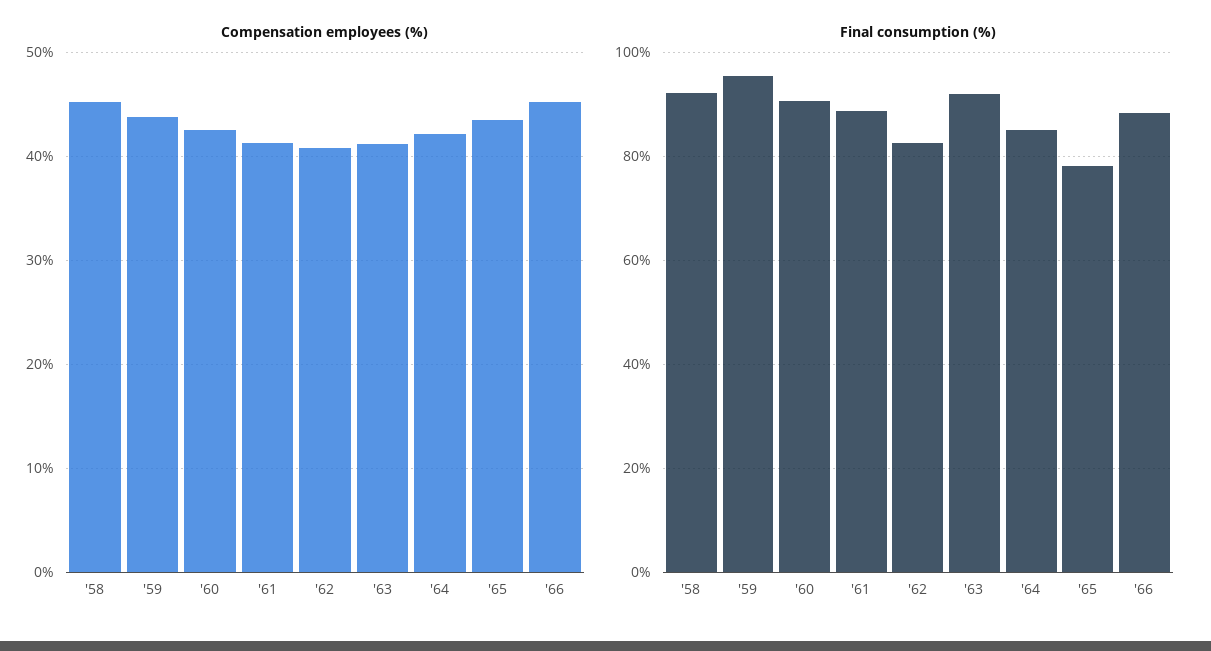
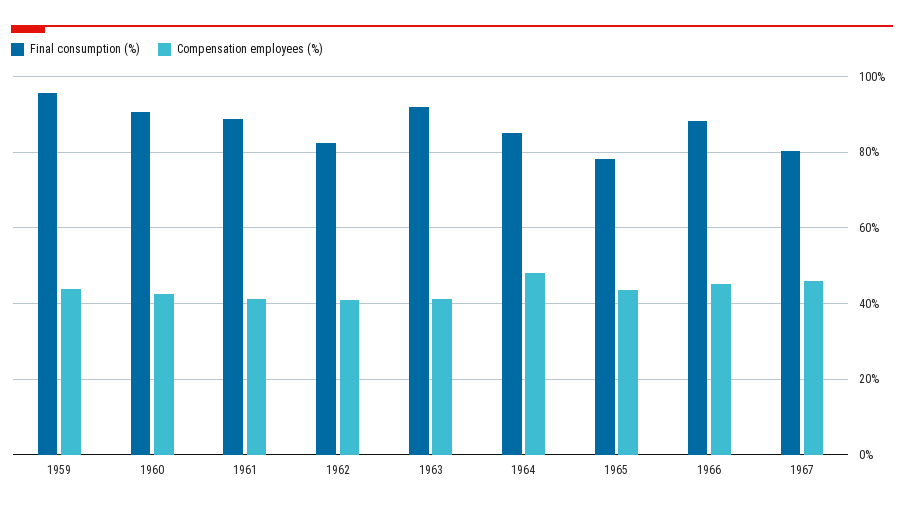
Compensation employees (%), '58: 45 -> none
Compensation employees (%), '64: 42 -> 48
Final consumption (%), '58: 92 -> none
Final consumption (%), 1967: none -> 80
Compensation employees (%), 1967: none -> 46

